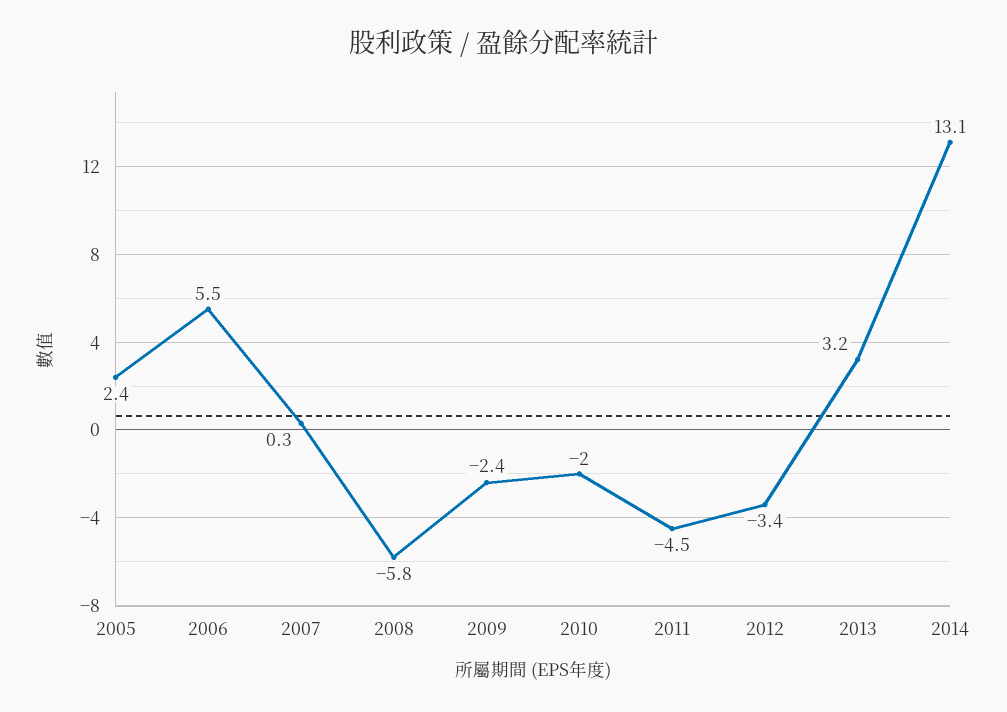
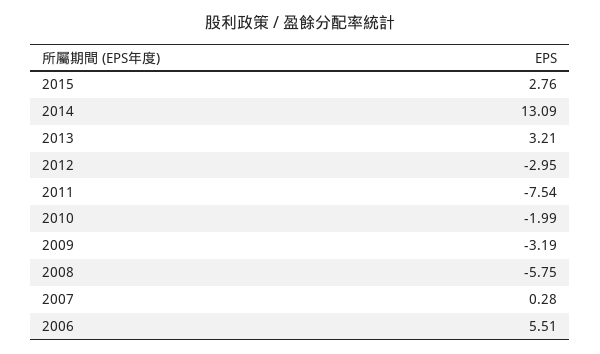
2005: 2.4 -> none
2009: -2.4 -> -3.19
2011: -4.5 -> -7.54
2012: -3.4 -> -2.95
2015: none -> 2.76

